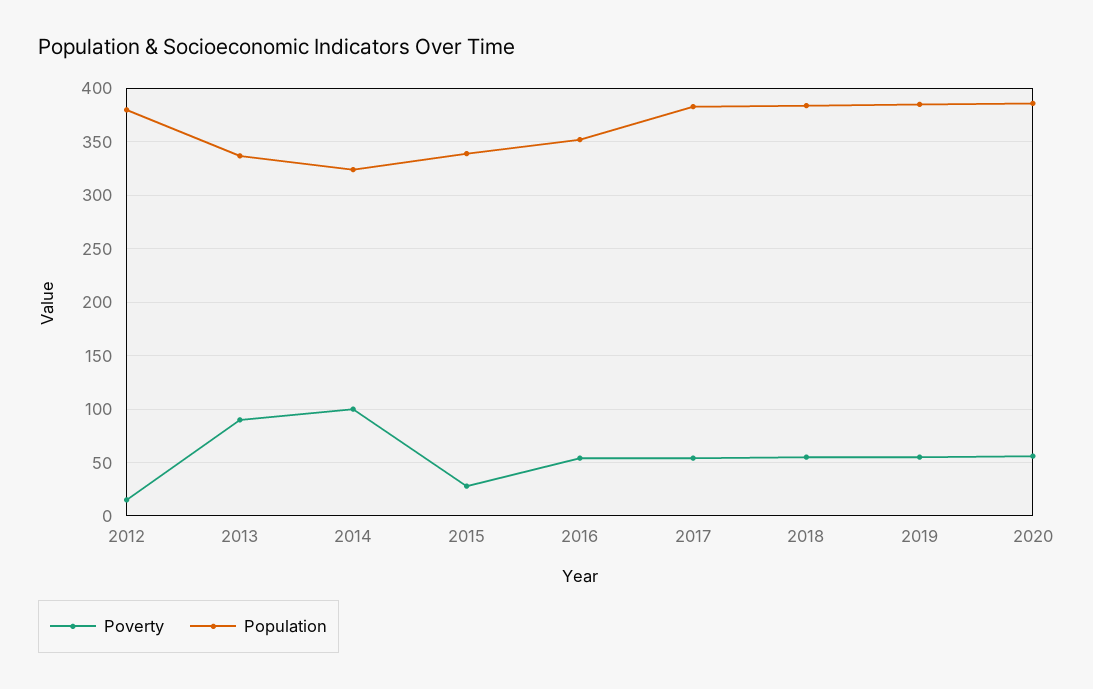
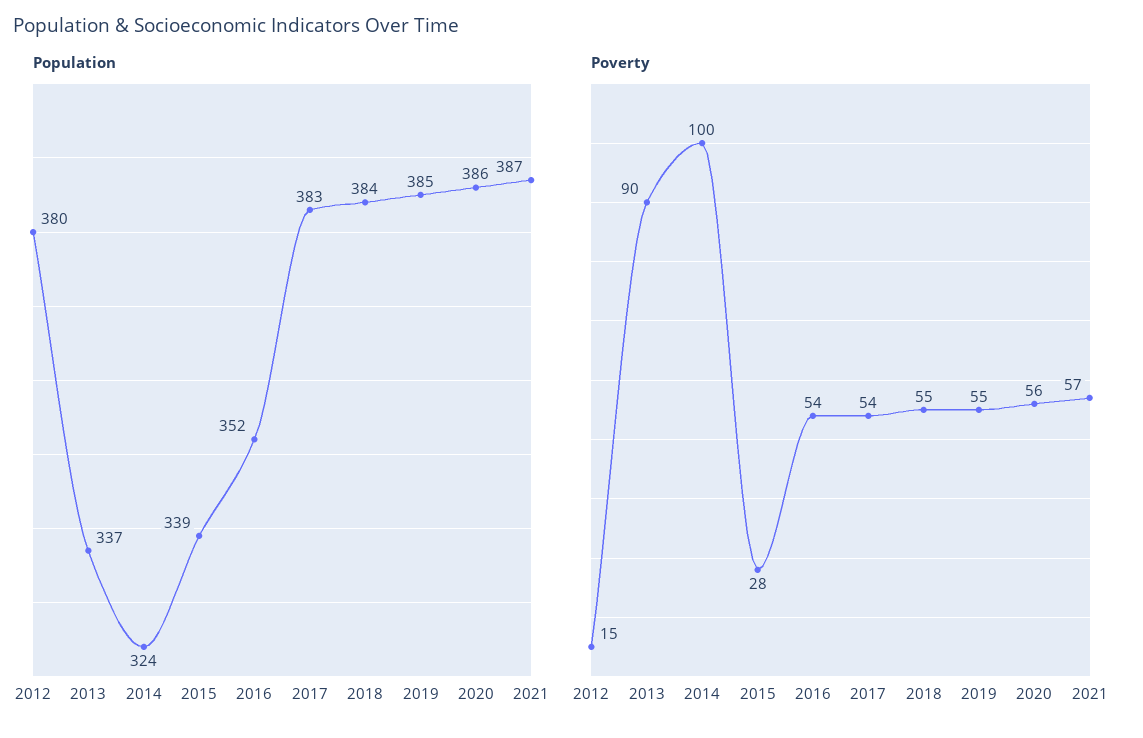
Population, 2021: none -> 387
Poverty, 2021: none -> 57

